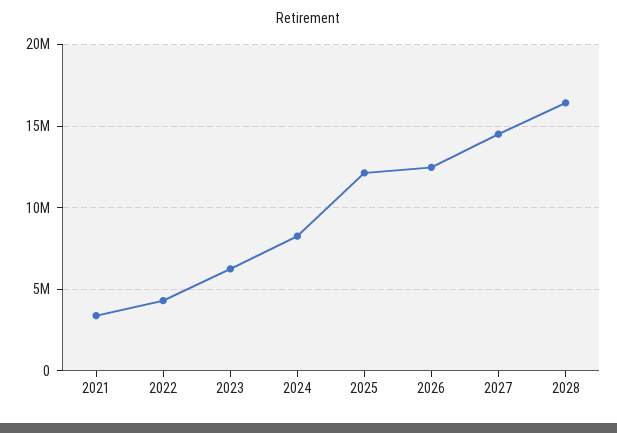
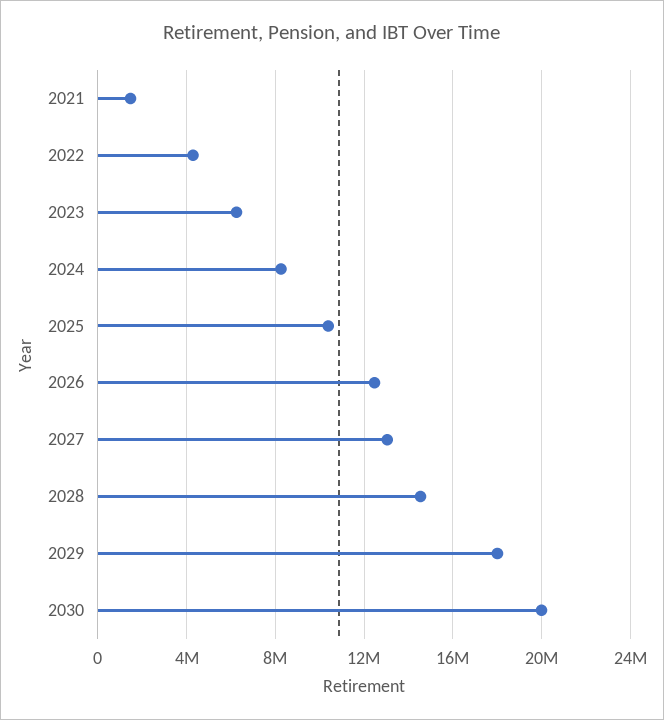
2021: 3500000 -> 1500000
2025: 12000000 -> 10500000
2027: 14500000 -> 13000000
2028: 16500000 -> 14500000
2029: none -> 18000000
2030: none -> 20000000

